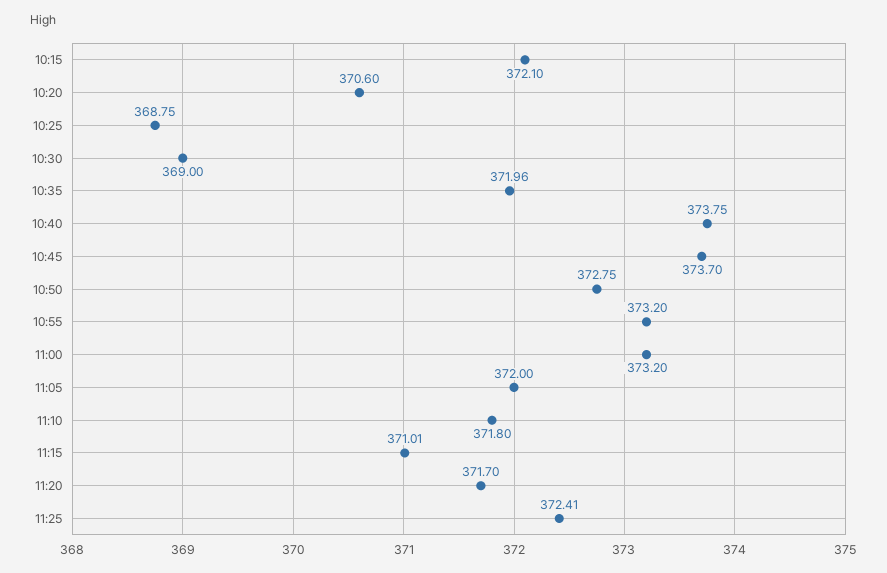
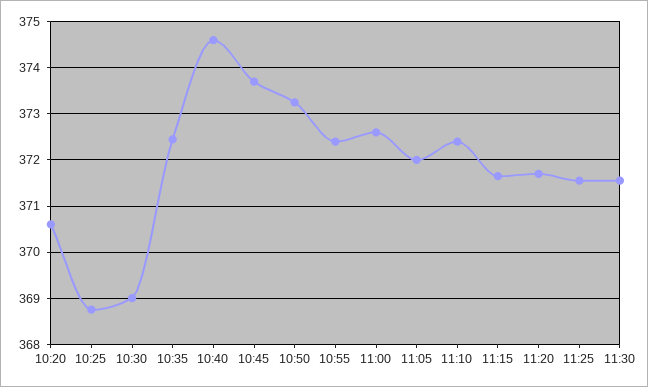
10:15: 372.1 -> none
10:35: 371.96 -> 372.4
10:40: 373.75 -> 374.6
10:50: 372.75 -> 373.2
10:55: 373.2 -> 372.4
11:00: 373.2 -> 372.6
11:10: 371.8 -> 372.4
11:15: 371.01 -> 371.6
11:25: 372.41 -> 371.6
11:30: none -> 371.6

